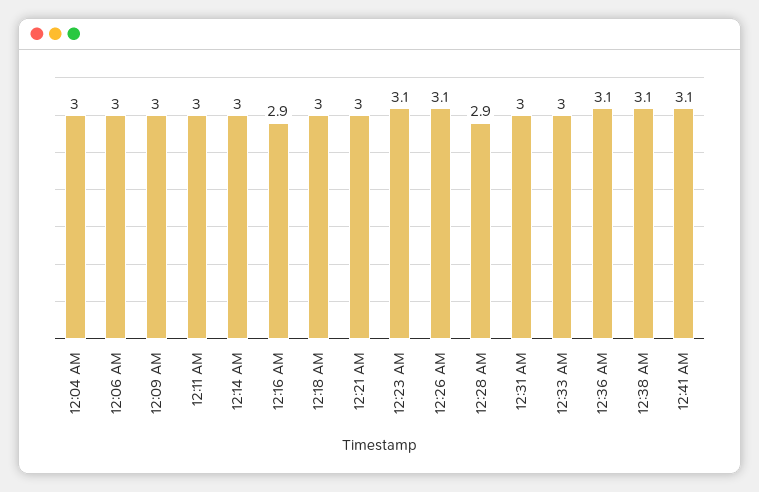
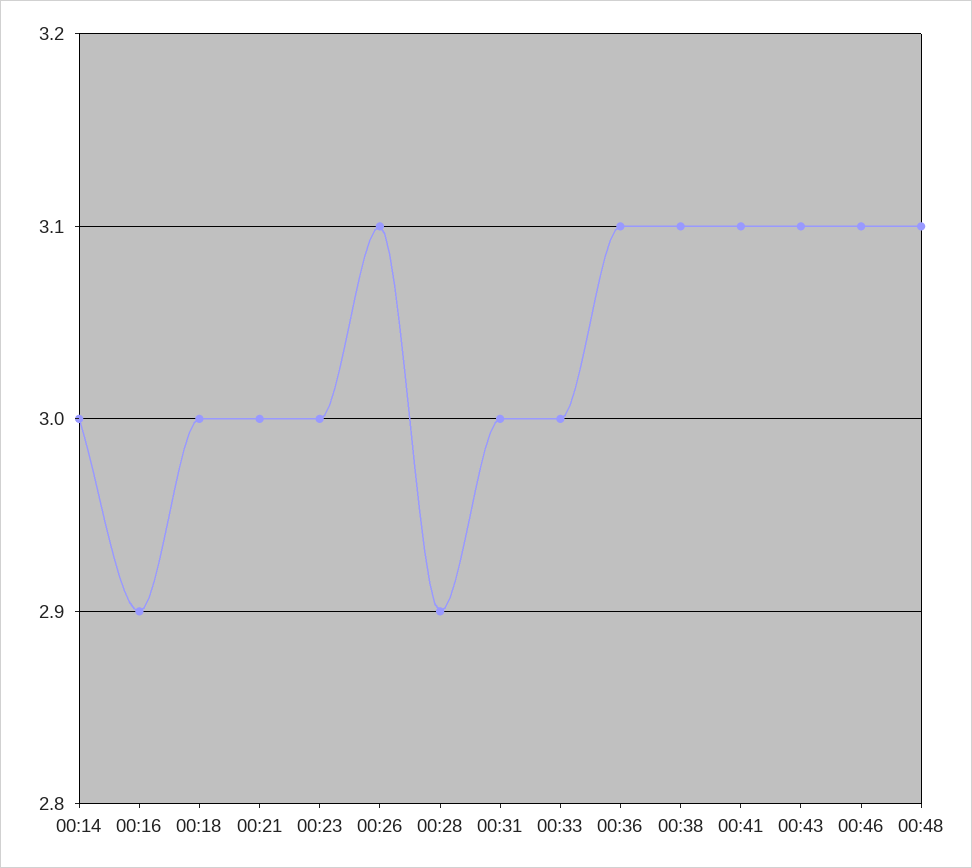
12:04 AM: 3 -> none
12:06 AM: 3 -> none
12:09 AM: 3 -> none
12:11 AM: 3 -> none
12:23 AM: 3.1 -> 3
00:43: none -> 3.1
00:46: none -> 3.1
00:48: none -> 3.1

